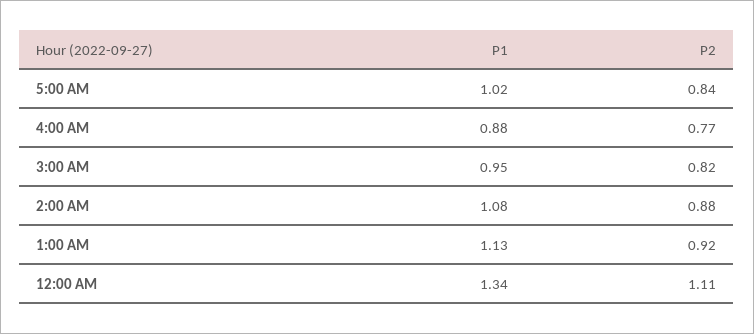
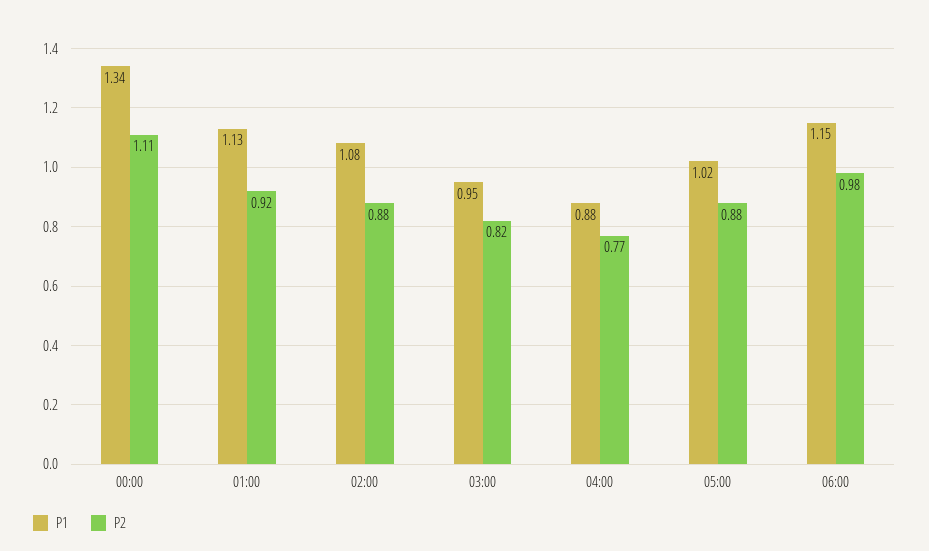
P2, 5:00 AM: 0.84 -> 0.88
P1, 06:00: none -> 1.15
P2, 06:00: none -> 0.98

